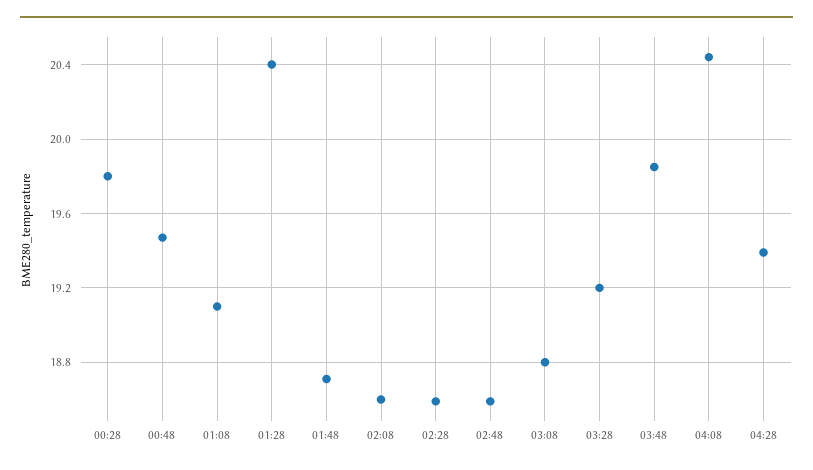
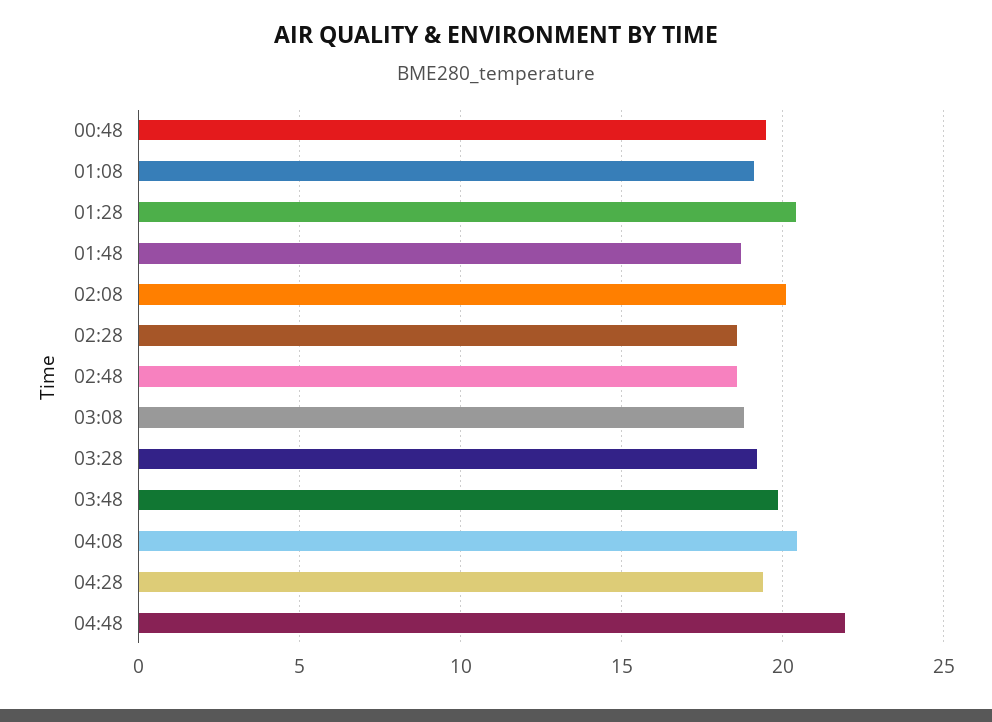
00:28: 19.8 -> none
02:08: 18.6 -> 20
04:48: none -> 22

